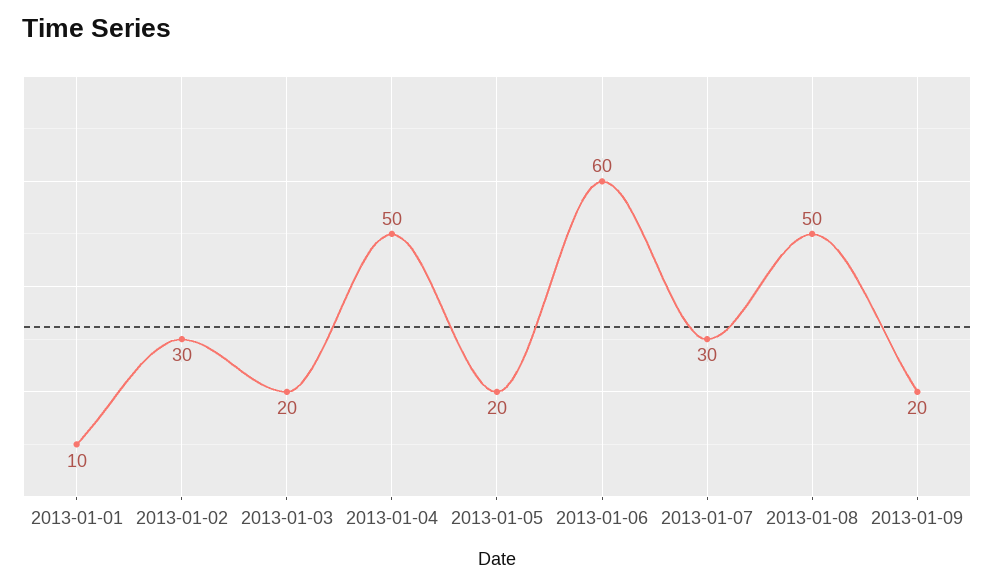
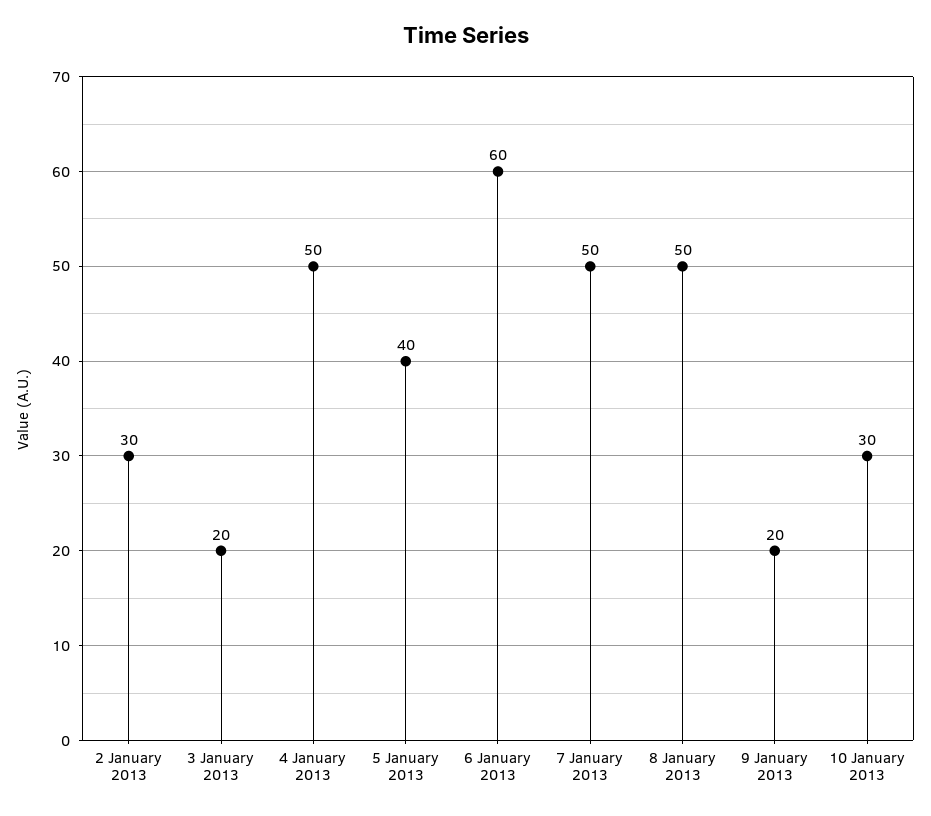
2013-01-01: 10 -> none
2013-01-05: 20 -> 40
2013-01-07: 30 -> 50
10 January 2013: none -> 30

